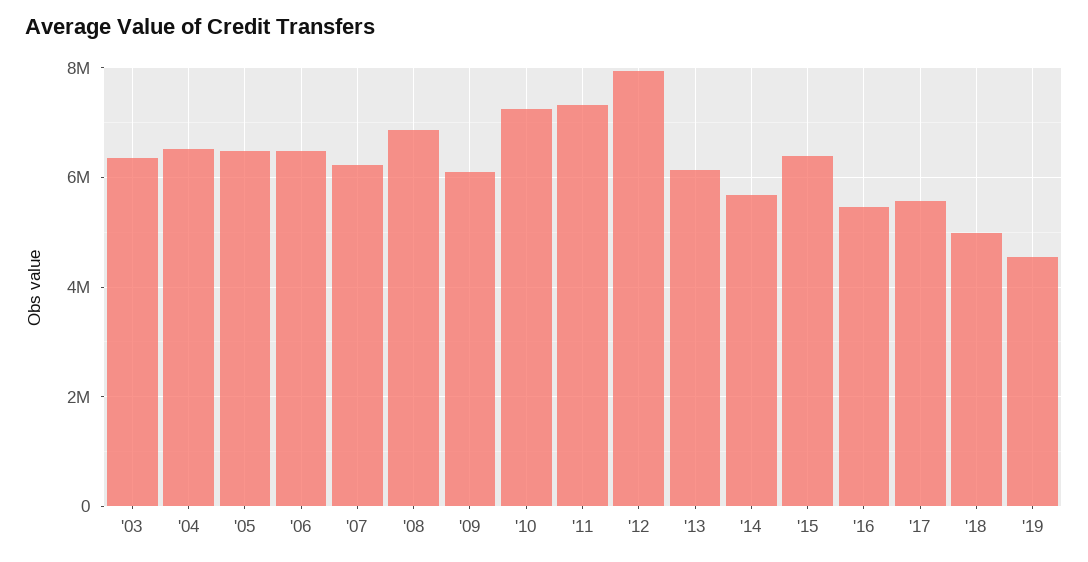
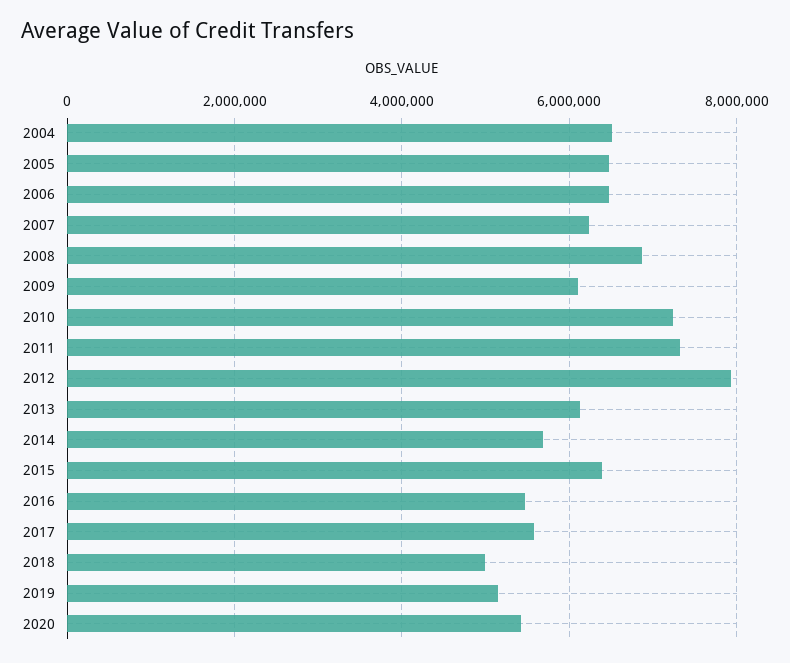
'03: 6400000 -> none
'19: 4600000 -> 5200000
2020: none -> 5400000

